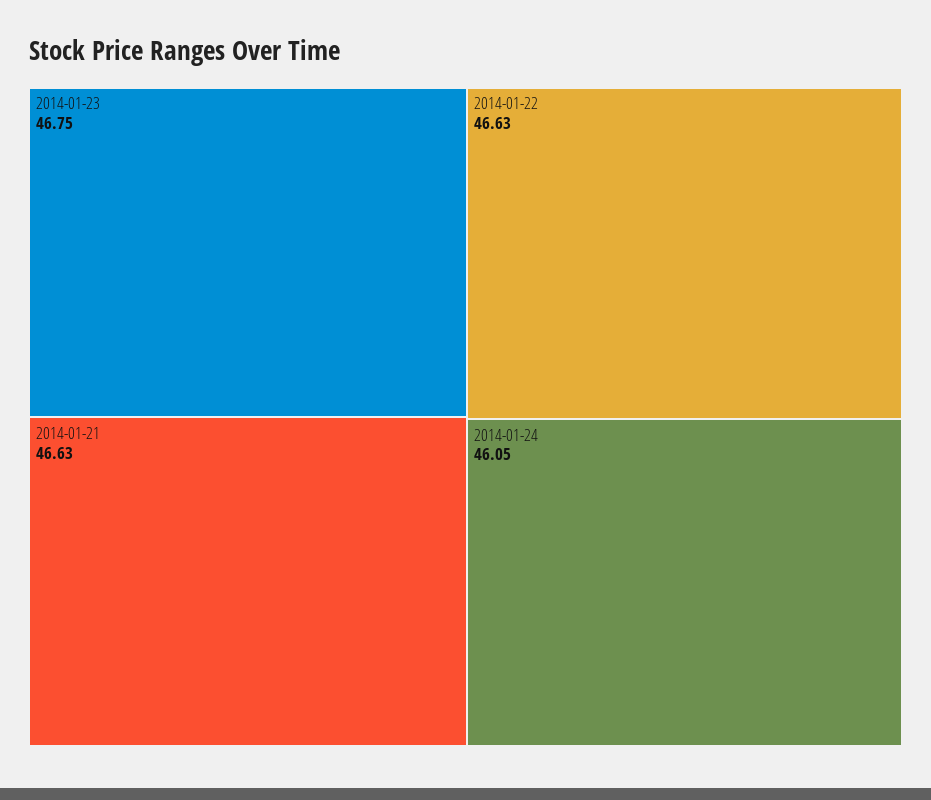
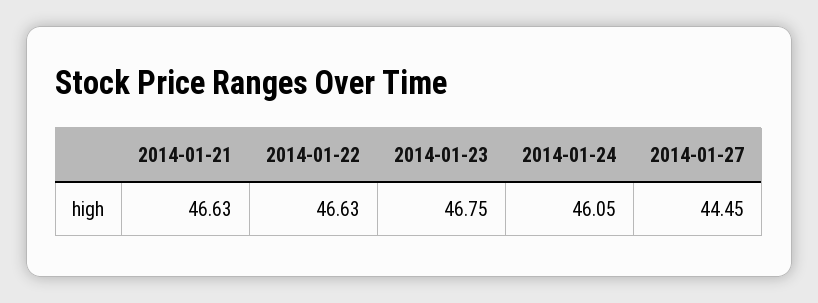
2014-01-27: none -> 44.45

